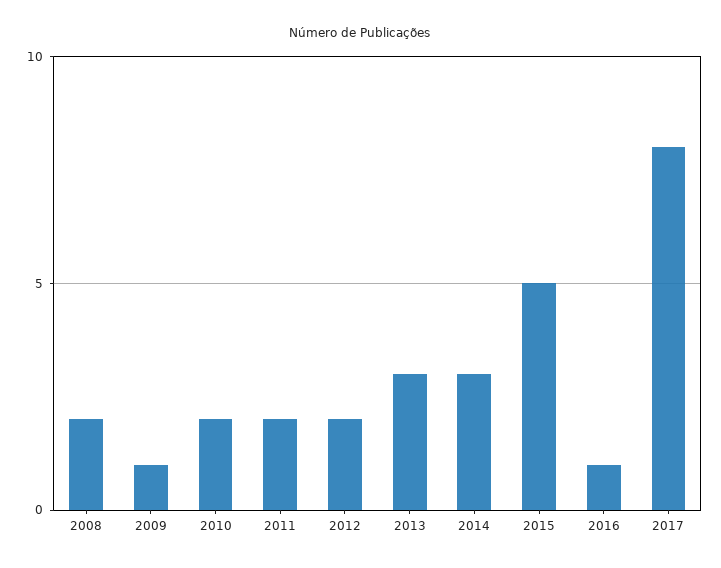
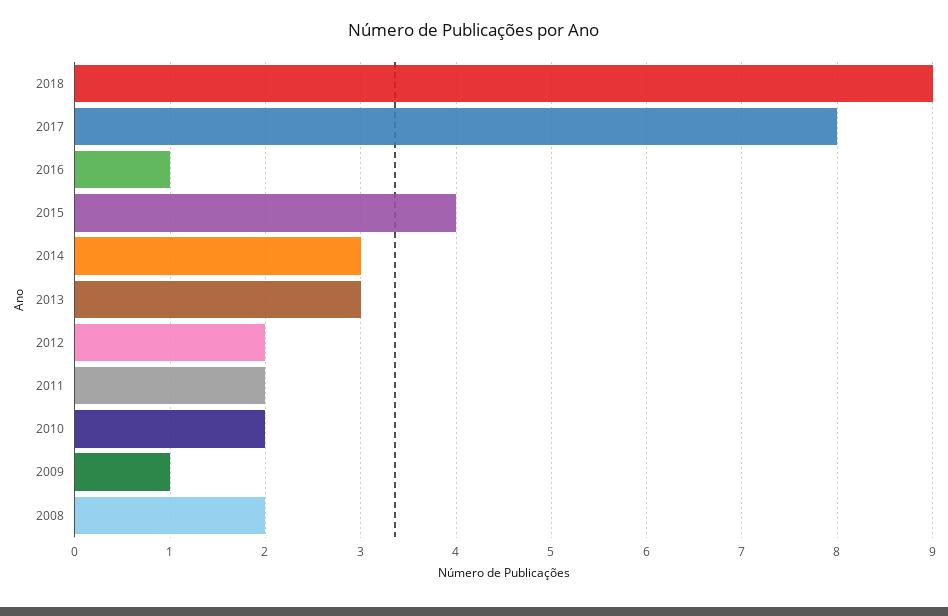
2015: 5 -> 4
2018: none -> 9

